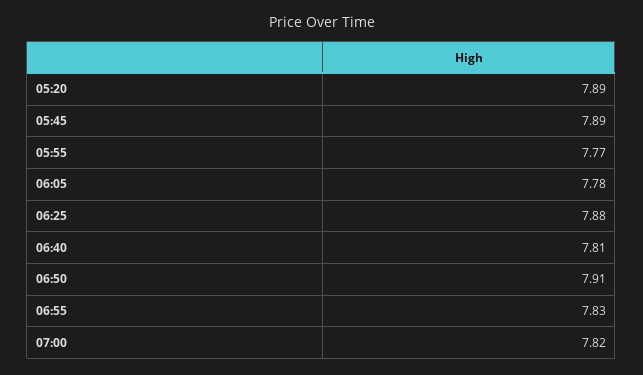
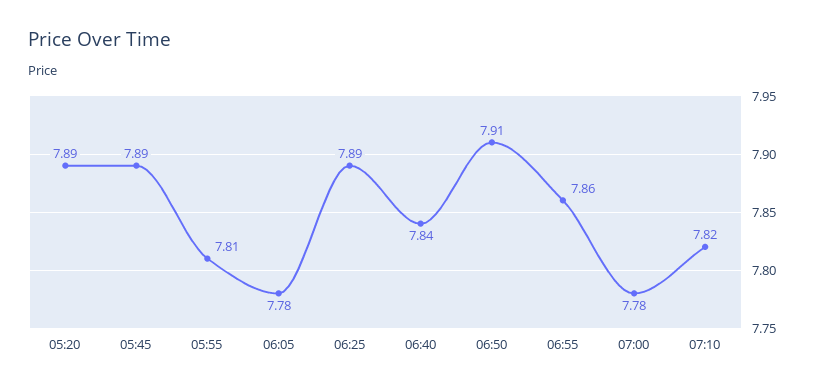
05:55: 7.77 -> 7.81
06:25: 7.88 -> 7.89
06:40: 7.81 -> 7.84
06:55: 7.83 -> 7.86
07:00: 7.82 -> 7.78
07:10: none -> 7.82

